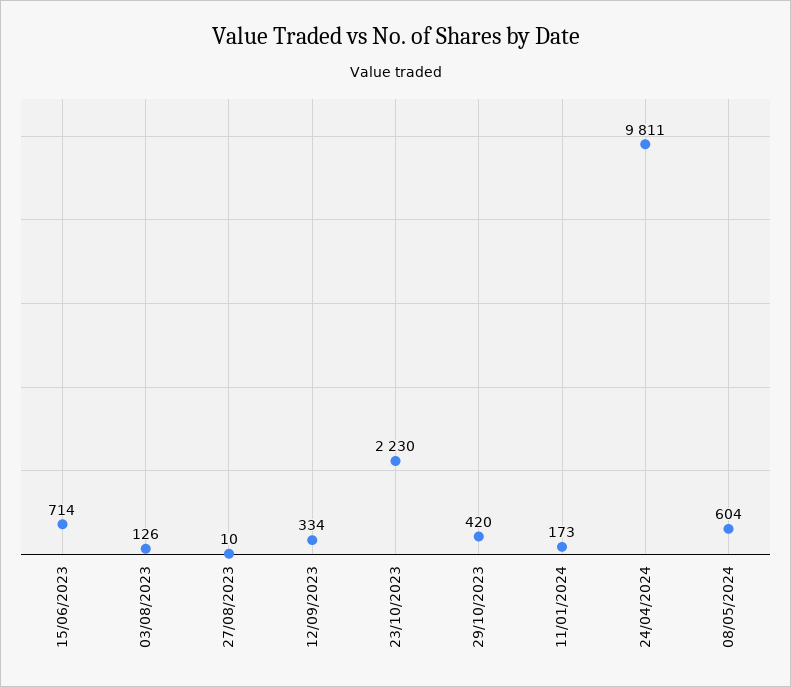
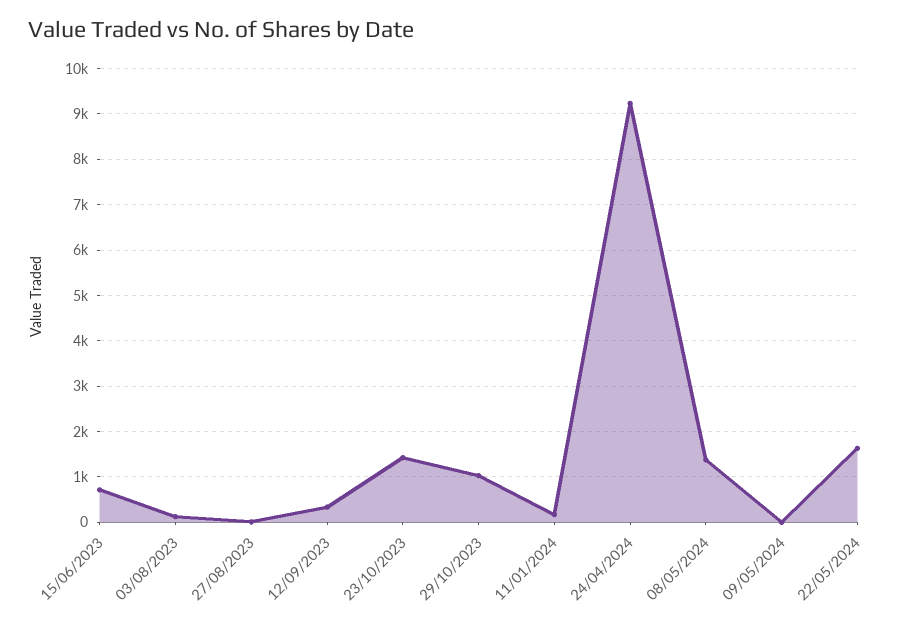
23/10/2023: 2230 -> 1400
29/10/2023: 420 -> 1000
24/04/2024: 9811 -> 9200
08/05/2024: 604 -> 1400
09/05/2024: none -> 0
22/05/2024: none -> 1600

